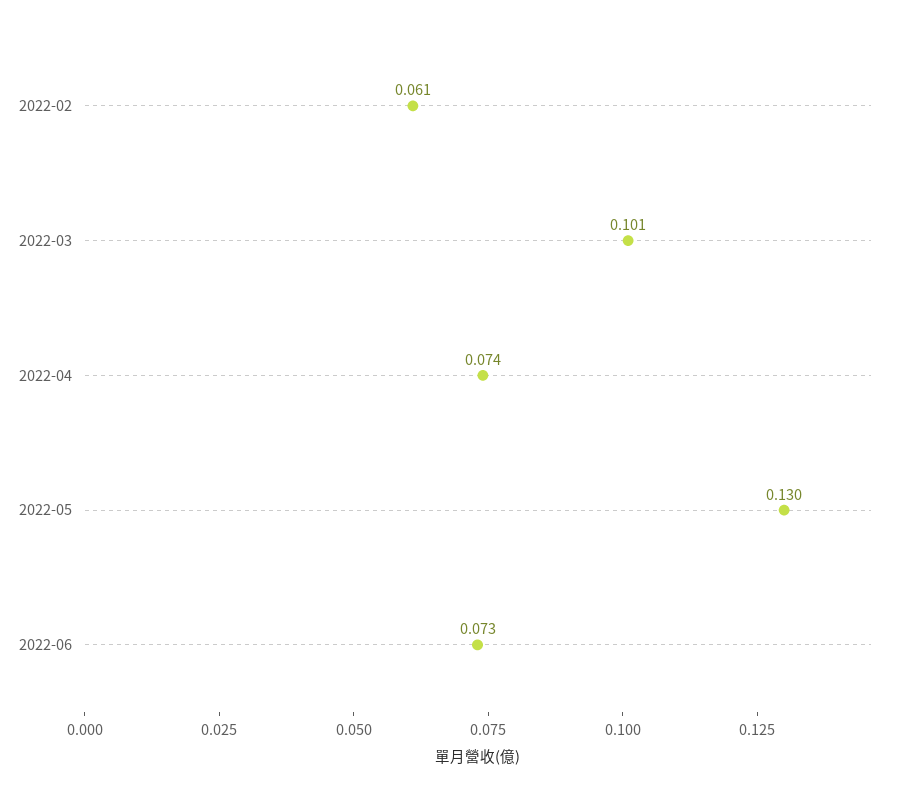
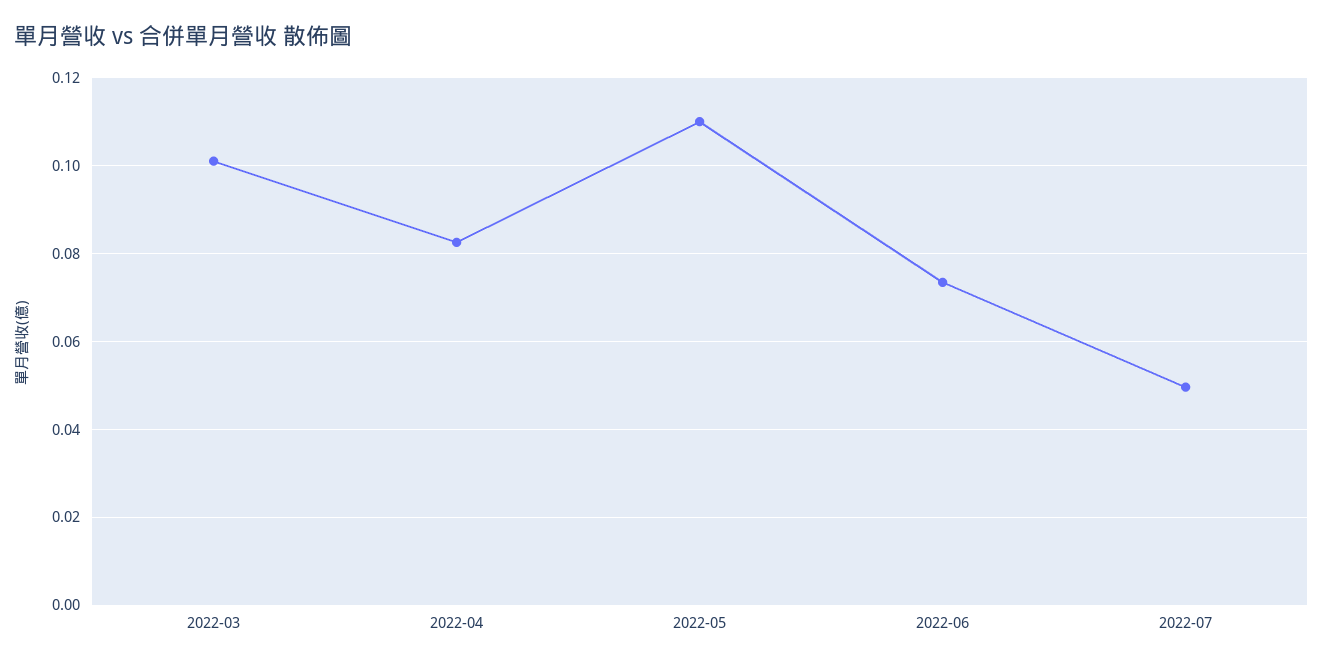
2022-02: 0.061 -> none
2022-04: 0.074 -> 0.082
2022-05: 0.13 -> 0.11
2022-07: none -> 0.05

